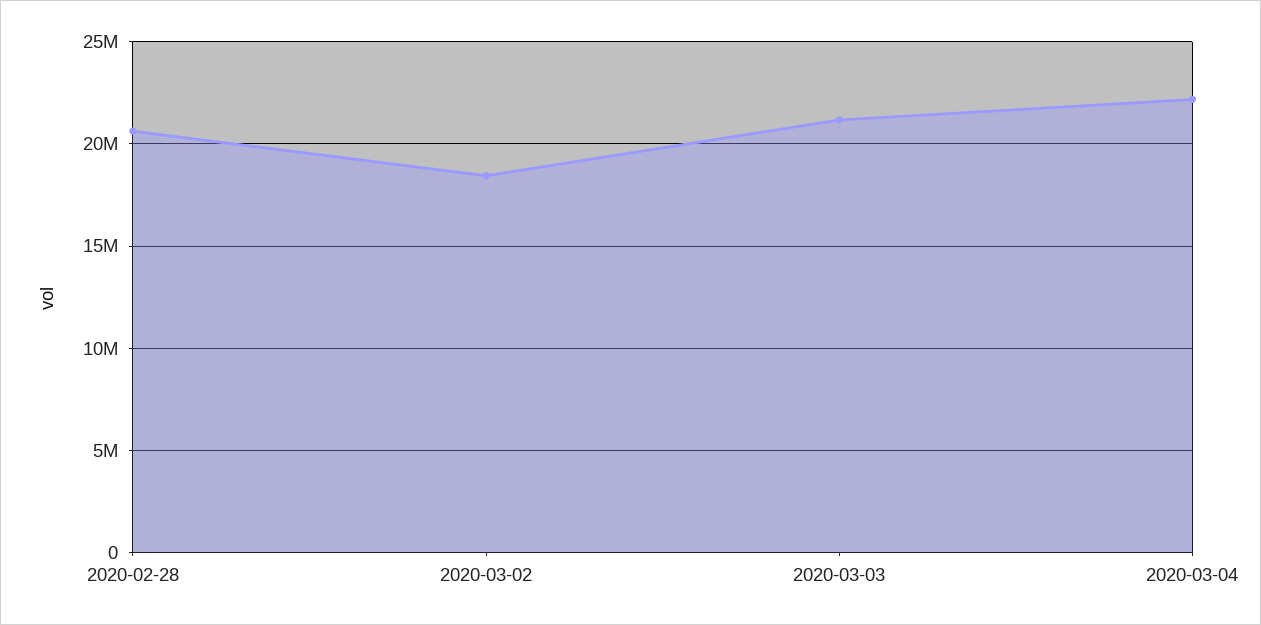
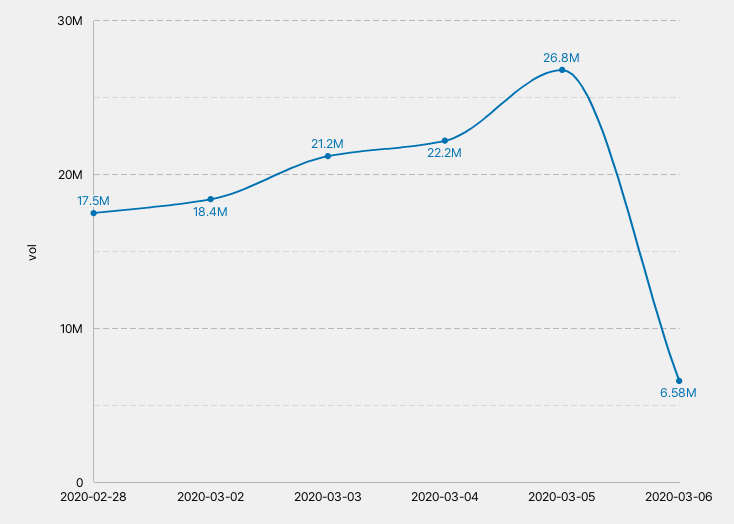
2020-02-28: 20500000 -> 17500000
2020-03-05: none -> 26800000
2020-03-06: none -> 6580000

